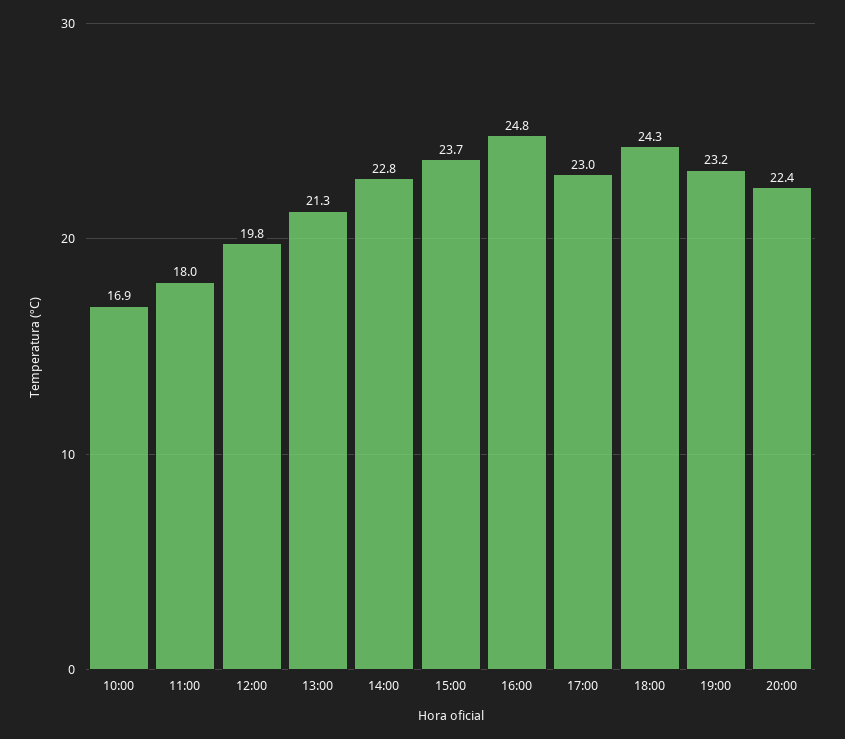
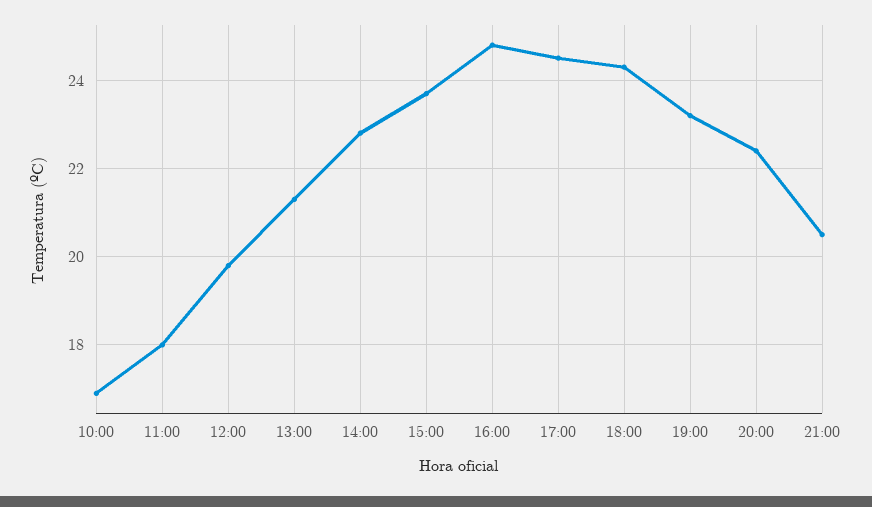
17:00: 23 -> 24.5
21:00: none -> 20.5

